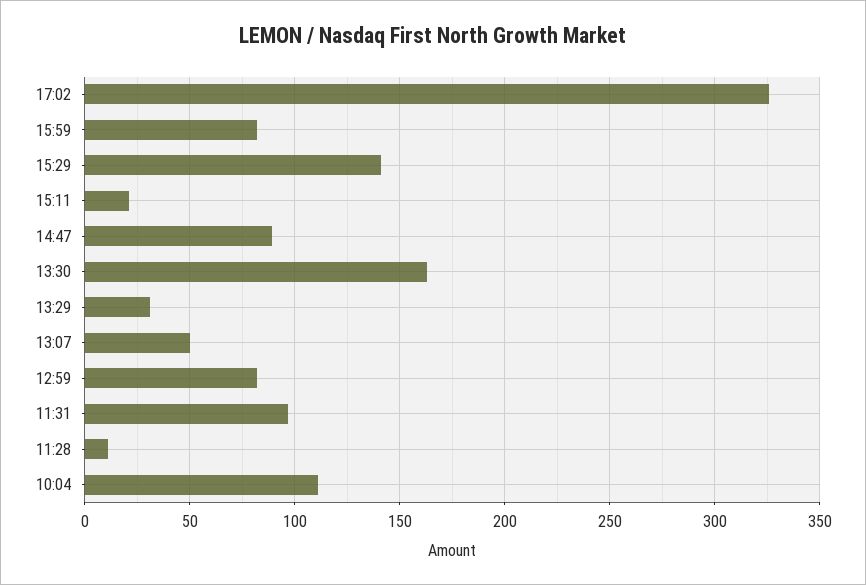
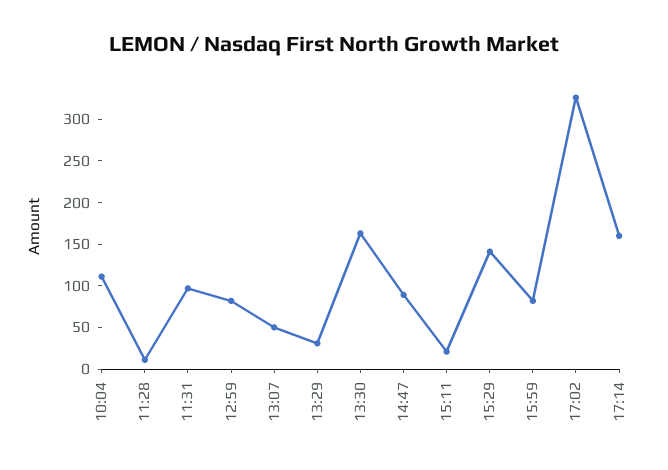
17:14: none -> 160

